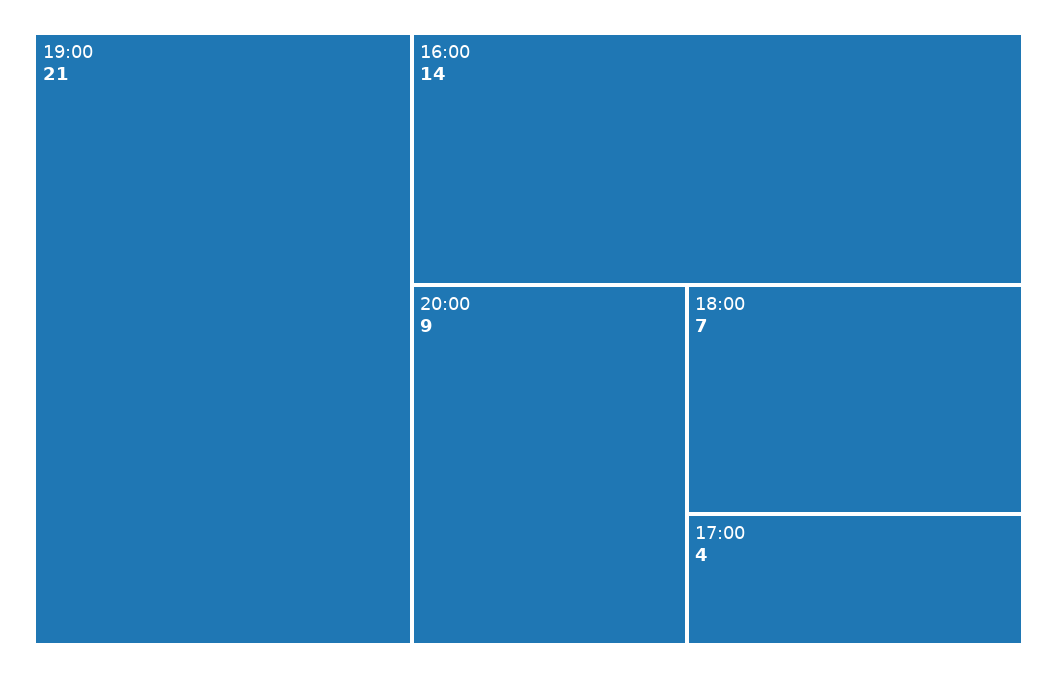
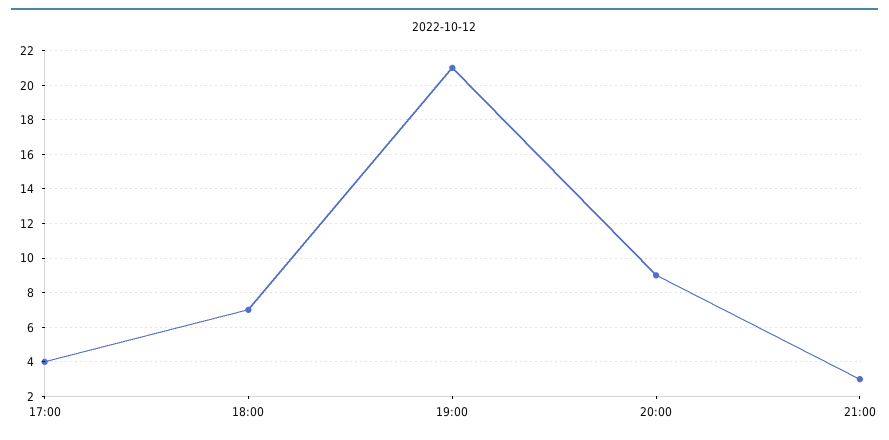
16:00: 14 -> none
21:00: none -> 3

